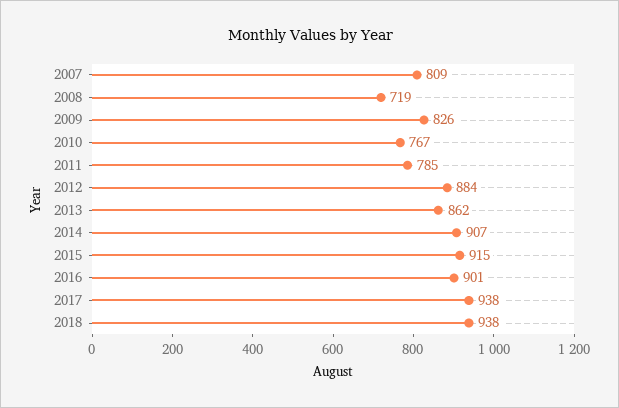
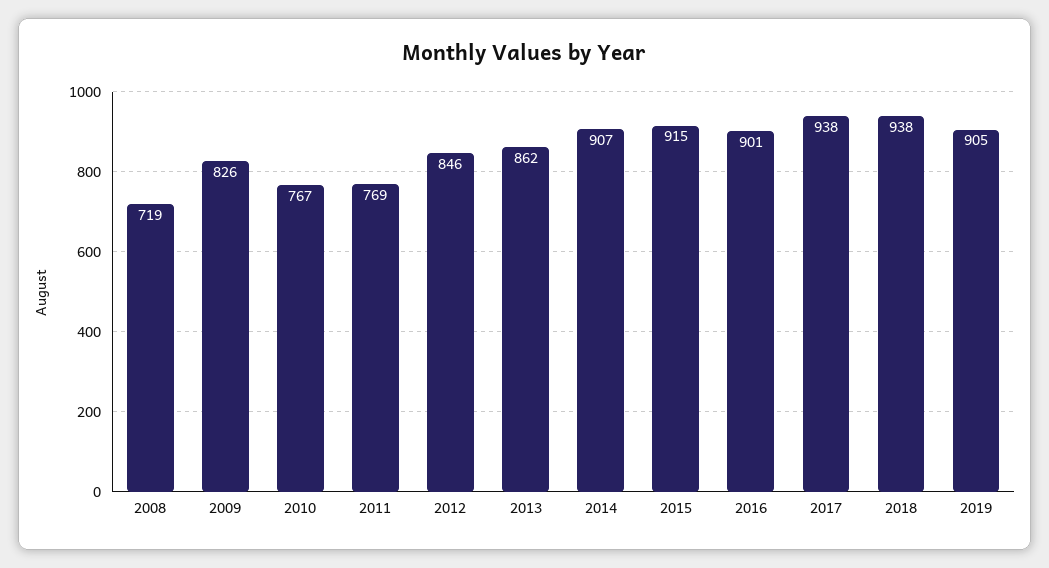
2007: 809 -> none
2011: 785 -> 769
2012: 884 -> 846
2019: none -> 905

